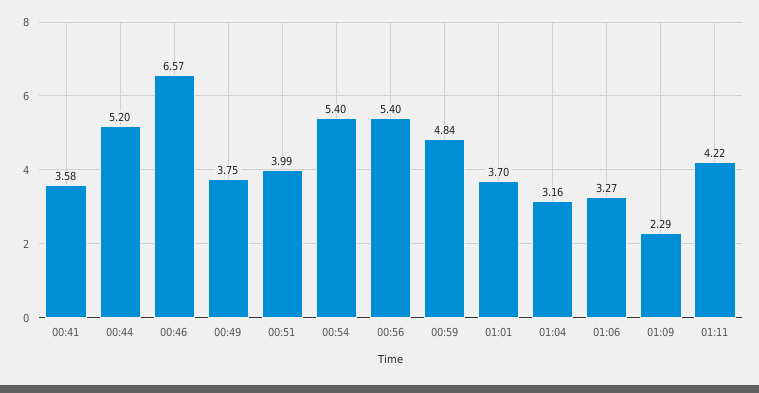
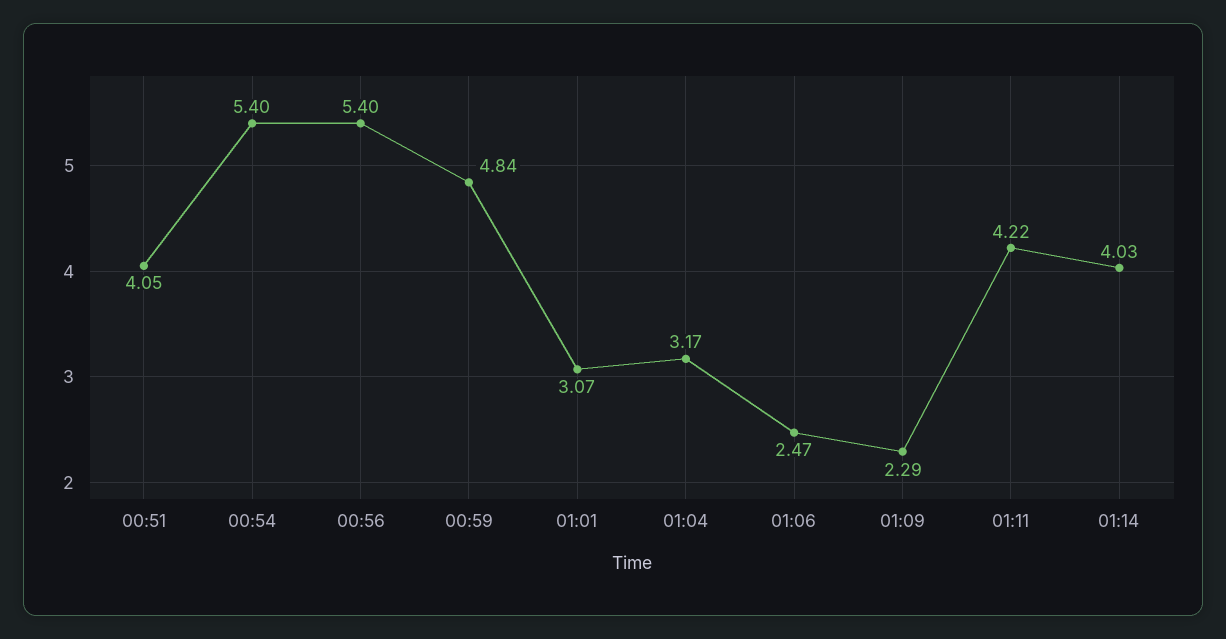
00:41: 3.58 -> none
00:44: 5.2 -> none
00:46: 6.57 -> none
00:49: 3.75 -> none
00:51: 3.99 -> 4.05
01:01: 3.7 -> 3.07
01:04: 3.16 -> 3.17
01:06: 3.27 -> 2.47
01:14: none -> 4.03

